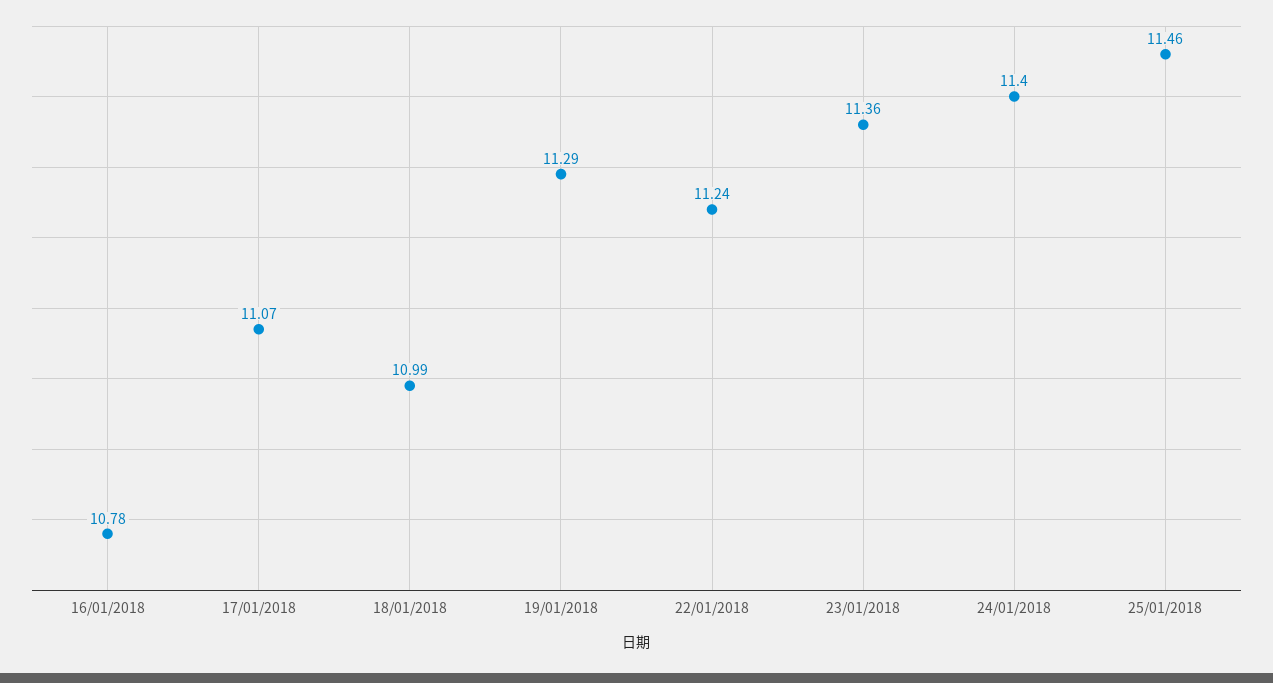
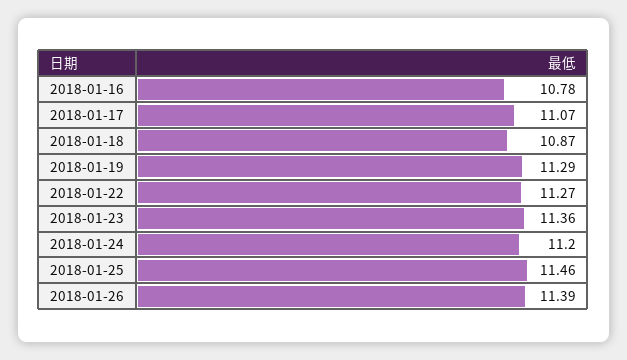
18/01/2018: 10.99 -> 10.87
22/01/2018: 11.24 -> 11.27
24/01/2018: 11.4 -> 11.2
2018-01-26: none -> 11.39

